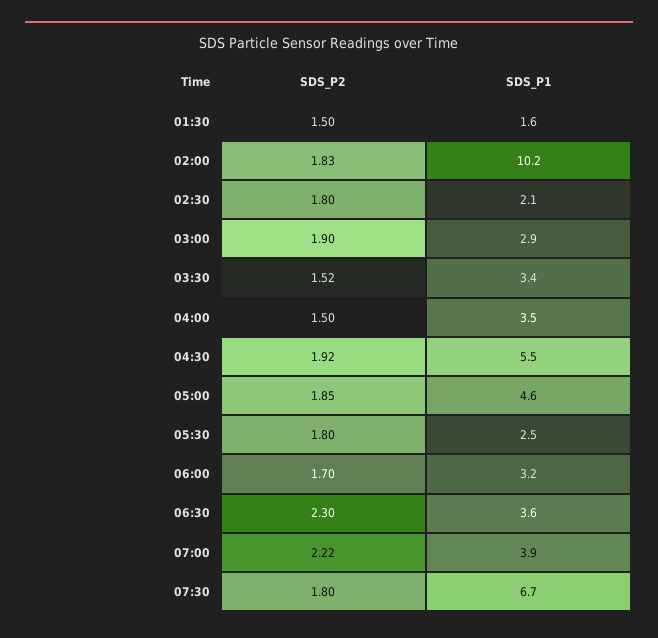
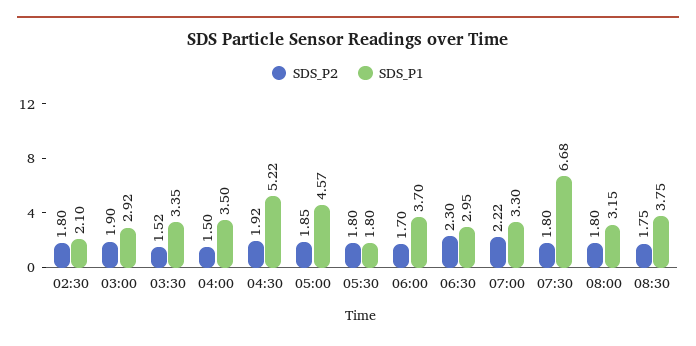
SDS_P2, 01:30: 1.5 -> none
SDS_P1, 01:30: 1.6 -> none
SDS_P2, 02:00: 1.83 -> none
SDS_P1, 02:00: 10.2 -> none
SDS_P1, 04:30: 5.5 -> 5.22
SDS_P1, 05:30: 2.5 -> 1.8
SDS_P1, 06:00: 3.2 -> 3.7
SDS_P1, 06:30: 3.6 -> 2.95
SDS_P1, 07:00: 3.9 -> 3.3
SDS_P2, 08:00: none -> 1.8
SDS_P1, 08:00: none -> 3.15
SDS_P2, 08:30: none -> 1.75
SDS_P1, 08:30: none -> 3.75

